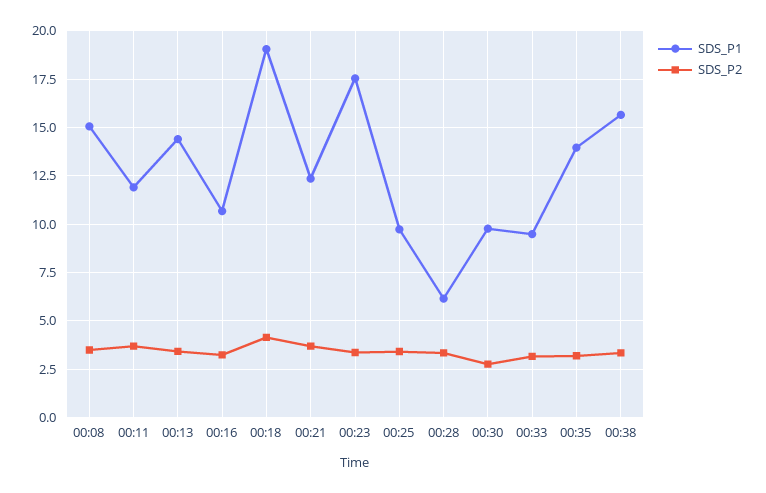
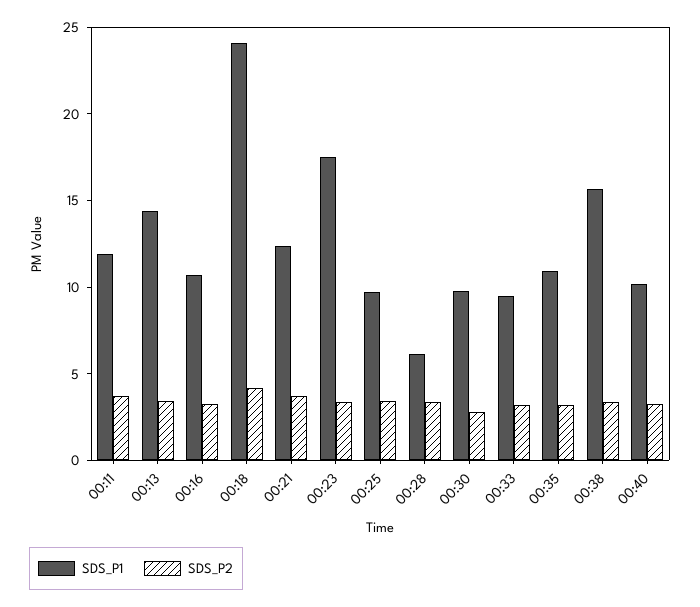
SDS_P1, 00:08: 15 -> none
SDS_P2, 00:08: 3.5 -> none
SDS_P1, 00:18: 19 -> 24
SDS_P1, 00:35: 14 -> 11
SDS_P1, 00:40: none -> 10
SDS_P2, 00:40: none -> 3

